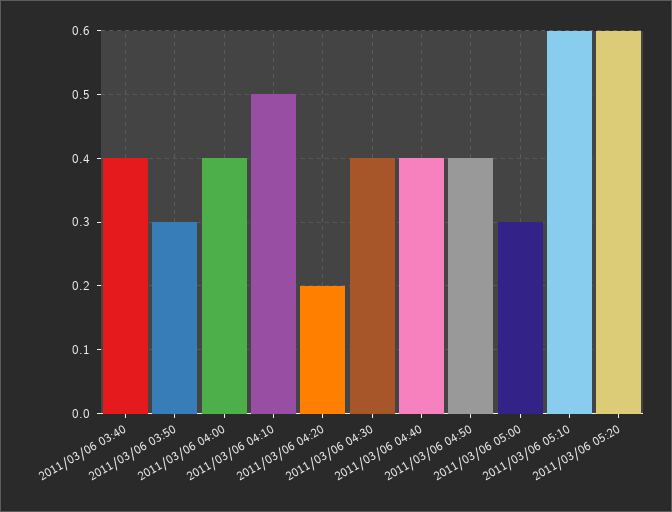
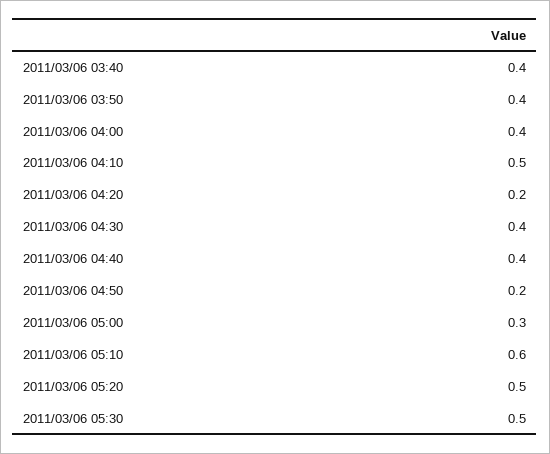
2011/03/06 03:50: 0.3 -> 0.4
2011/03/06 04:50: 0.4 -> 0.2
2011/03/06 05:20: 0.6 -> 0.5
2011/03/06 05:30: none -> 0.5

